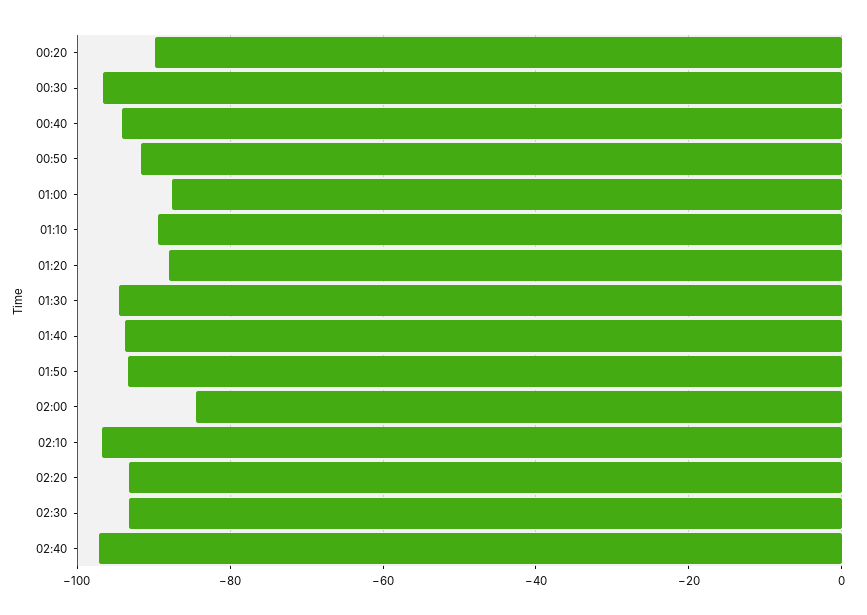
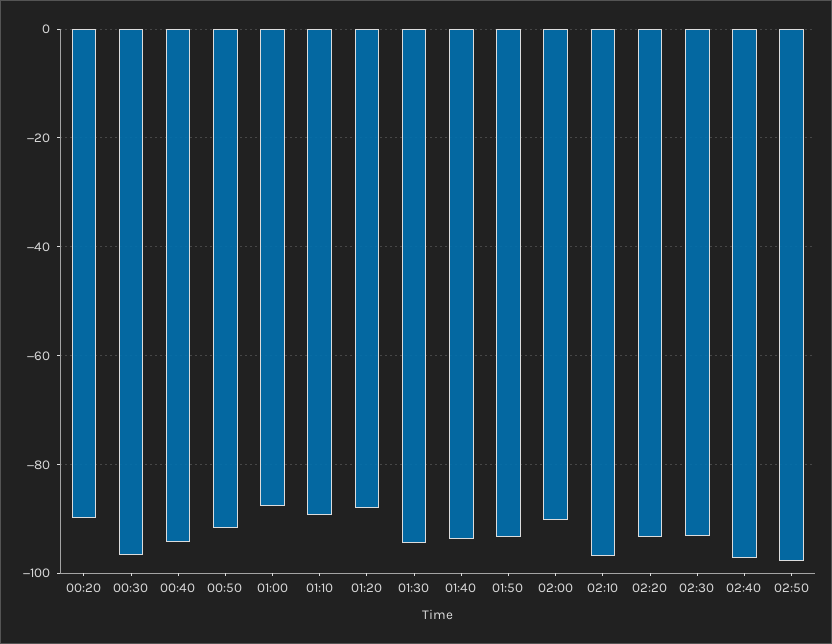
02:00: -84 -> -90
02:50: none -> -98

